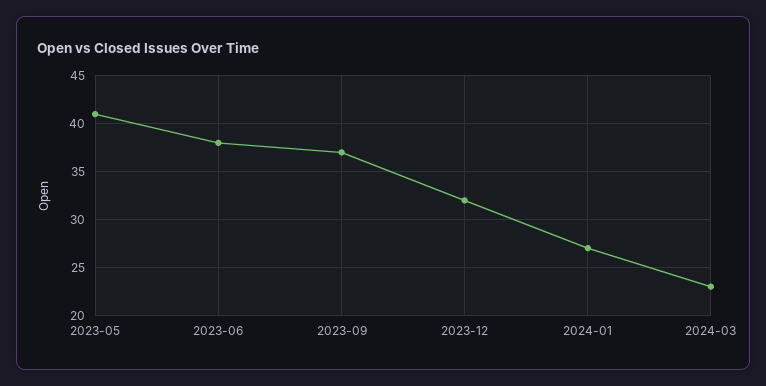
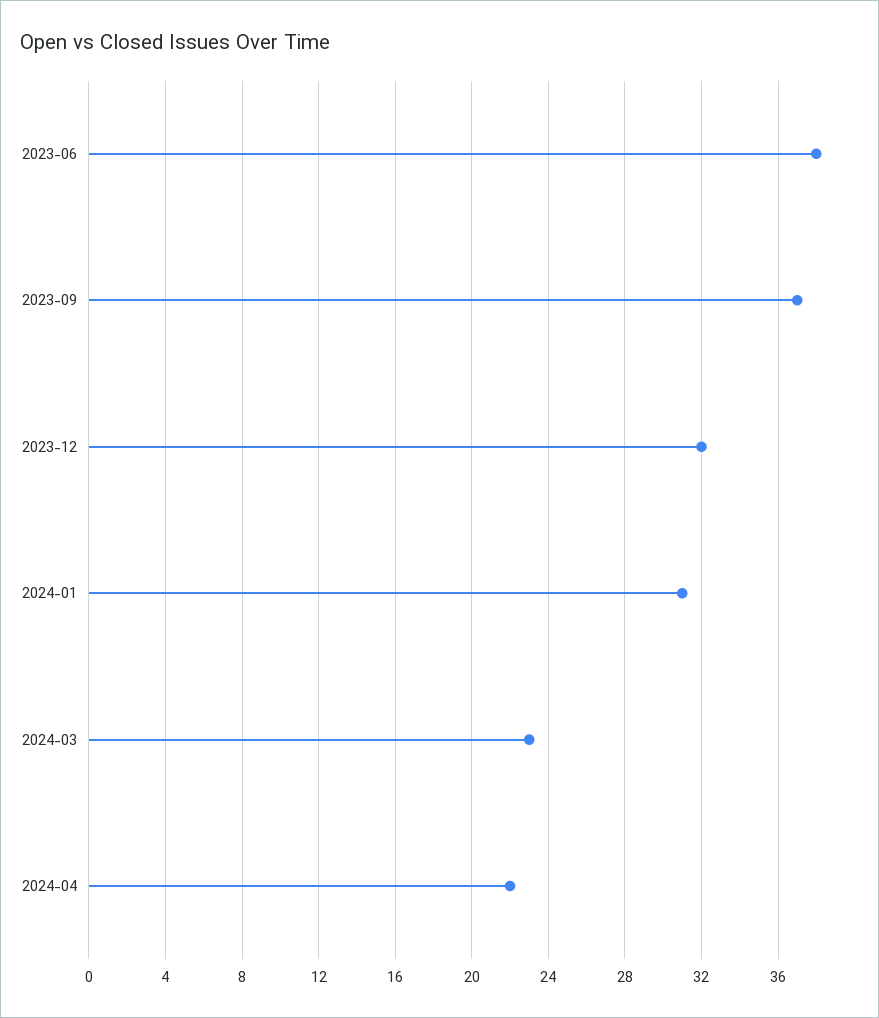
2023-05: 41 -> none
2024-01: 27 -> 31
2024-04: none -> 22

